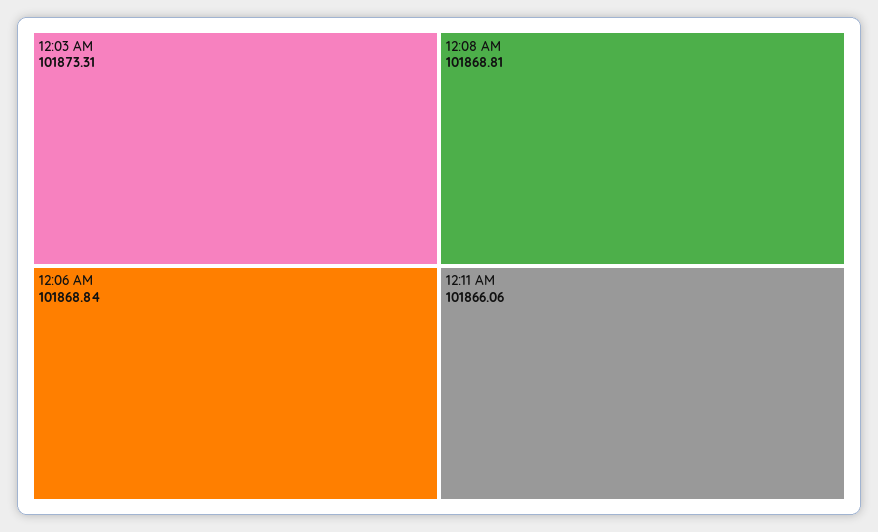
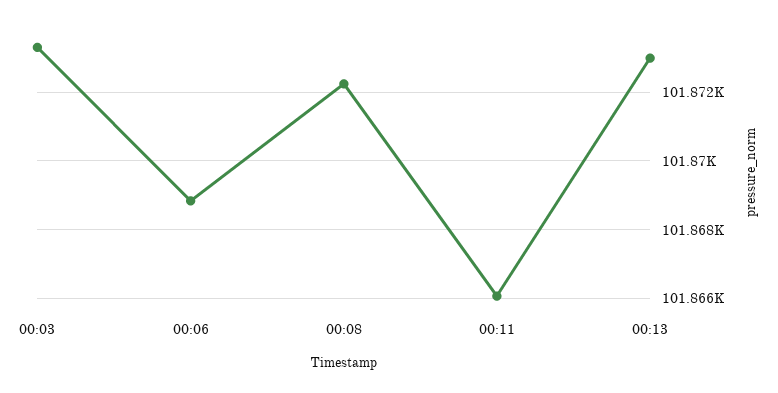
12:08 AM: 101868.81 -> 101872.2
00:13: none -> 101873

